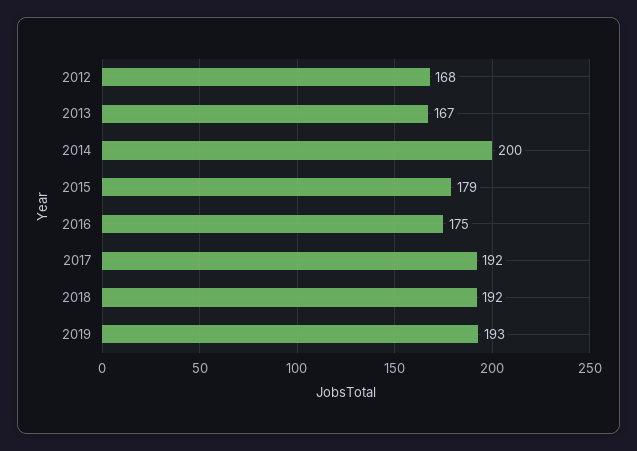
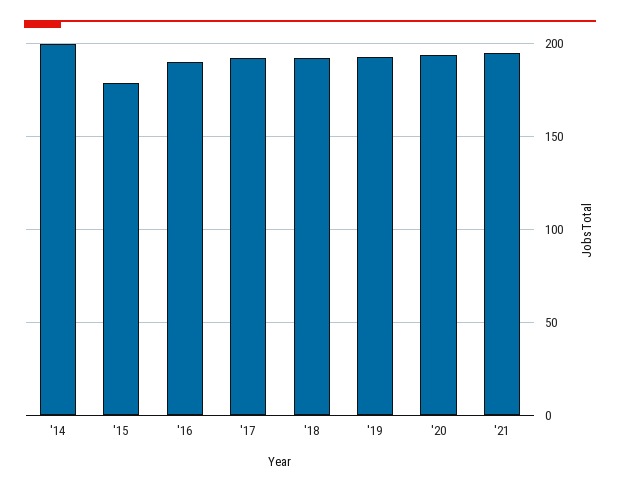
2012: 168 -> none
2013: 167 -> none
2016: 175 -> 190
'20: none -> 195
'21: none -> 195

